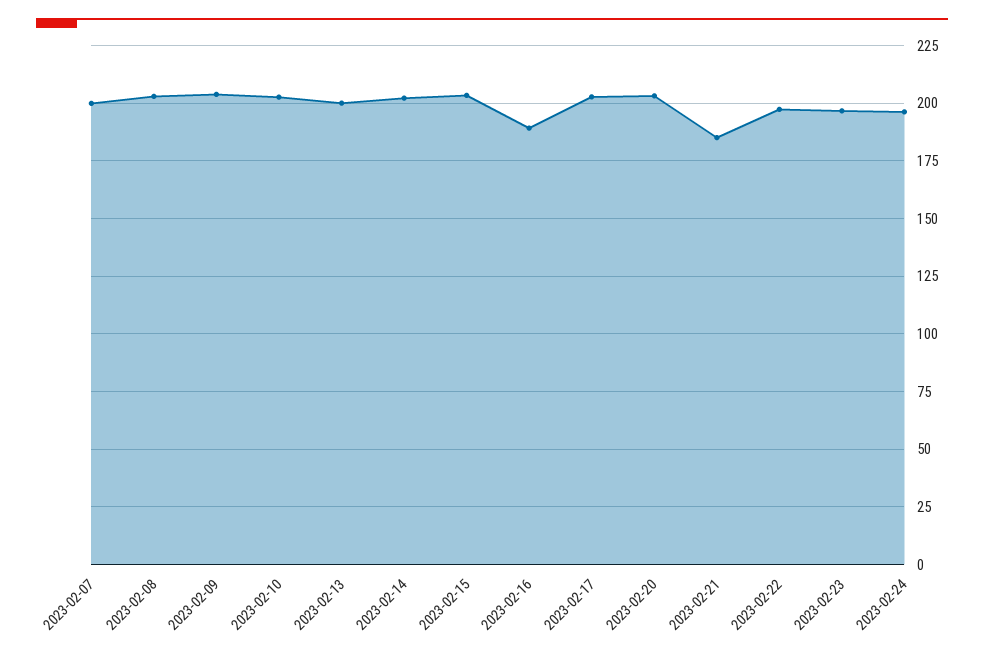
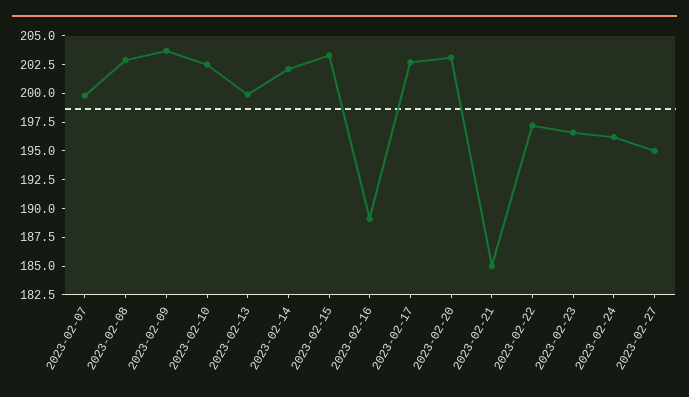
2023-02-27: none -> 195

